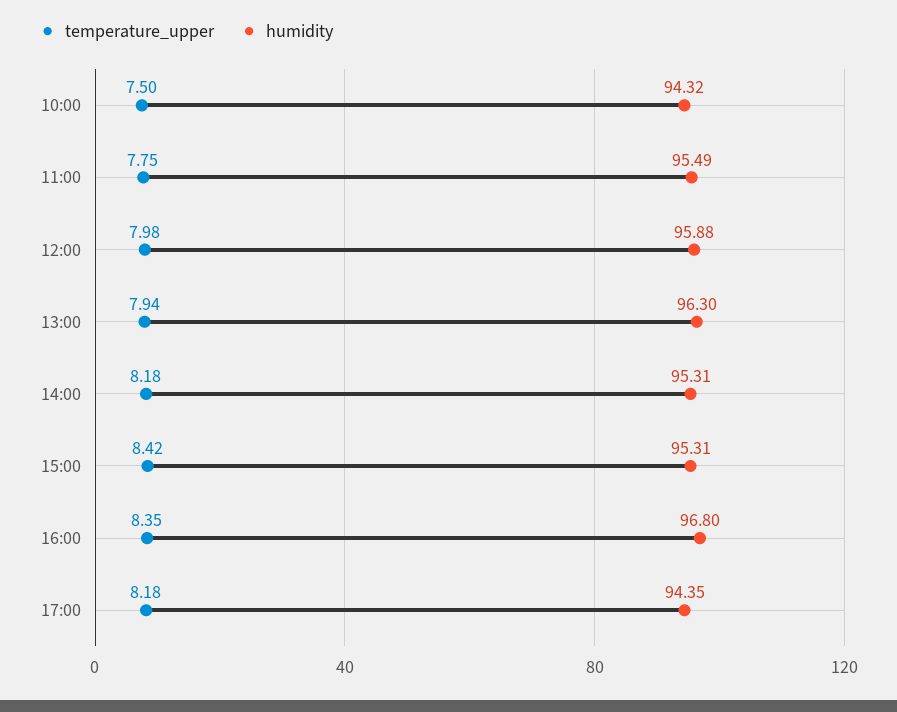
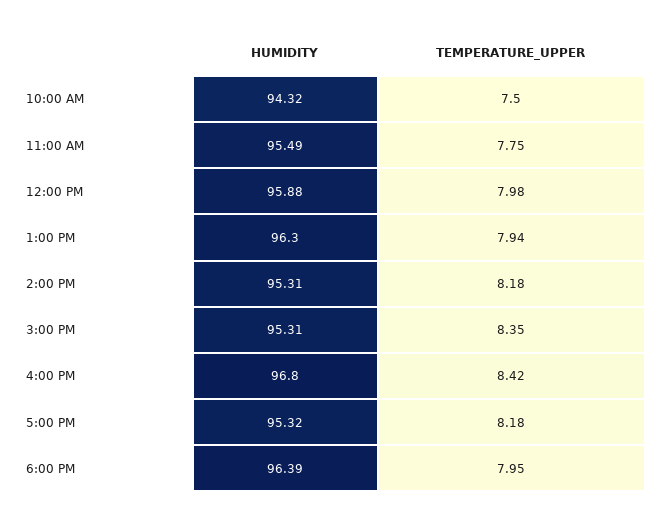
temperature_upper, 15:00: 8.42 -> 8.35
temperature_upper, 16:00: 8.35 -> 8.42
humidity, 17:00: 94.35 -> 95.32
humidity, 6:00 PM: none -> 96.39
temperature_upper, 6:00 PM: none -> 7.95

